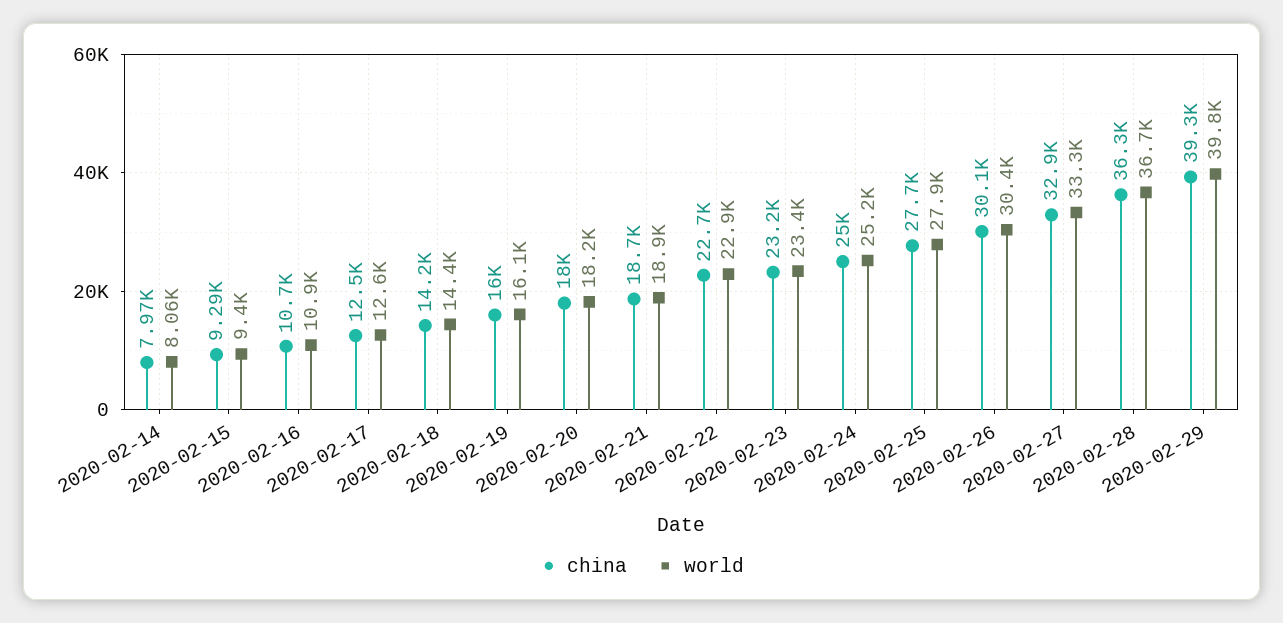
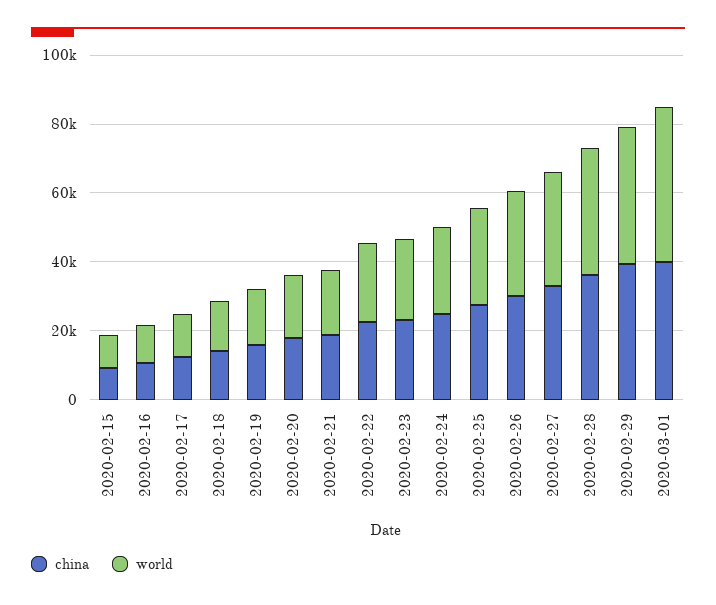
china, 2020-02-14: 7970 -> none
world, 2020-02-14: 8060 -> none
china, 2020-03-01: none -> 40000
world, 2020-03-01: none -> 45000

